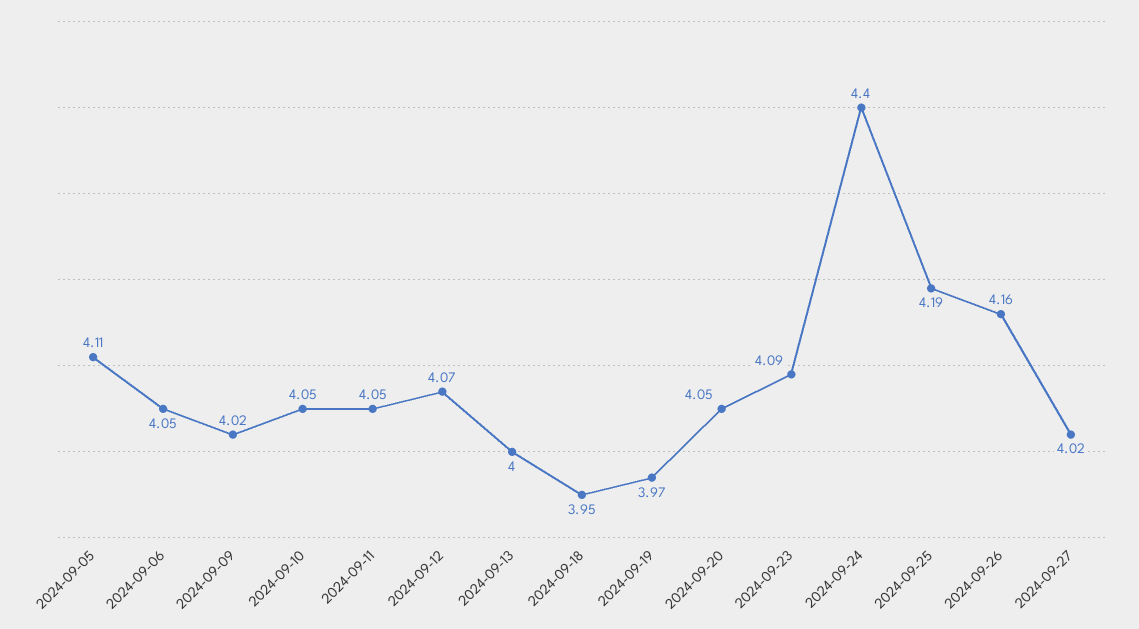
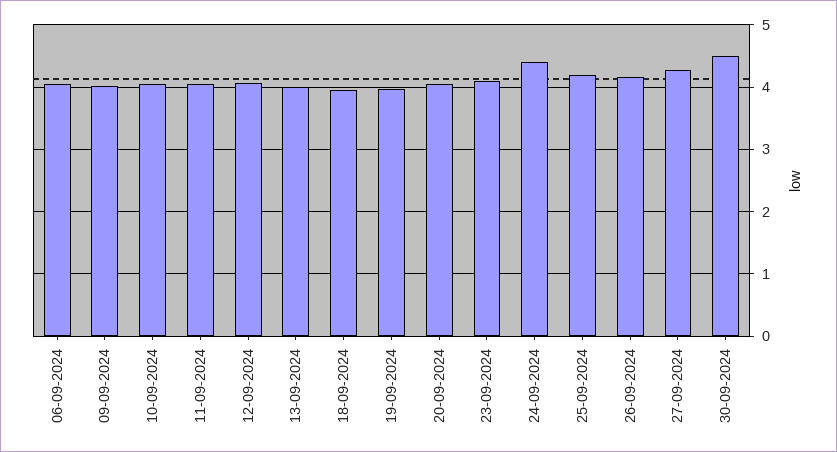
2024-09-05: 4.11 -> none
2024-09-27: 4.02 -> 4.3
30-09-2024: none -> 4.5

